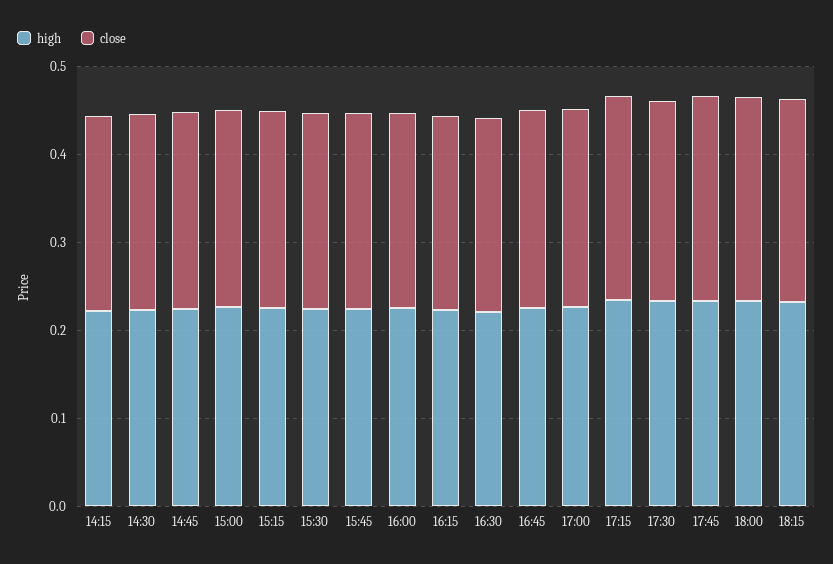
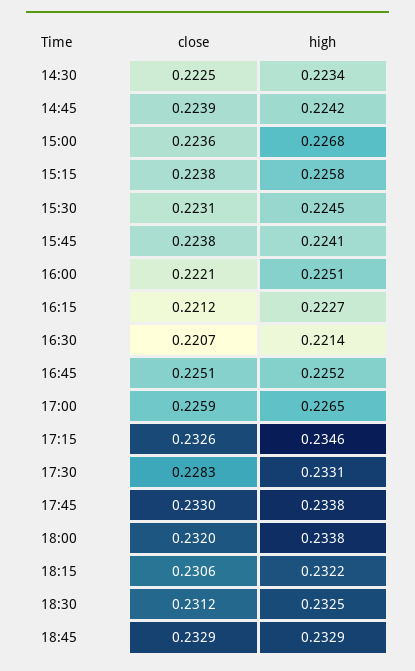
high, 14:15: 0.22 -> none
close, 14:15: 0.22 -> none
close, 18:30: none -> 0.2312
high, 18:30: none -> 0.2325
close, 18:45: none -> 0.2329
high, 18:45: none -> 0.2329

